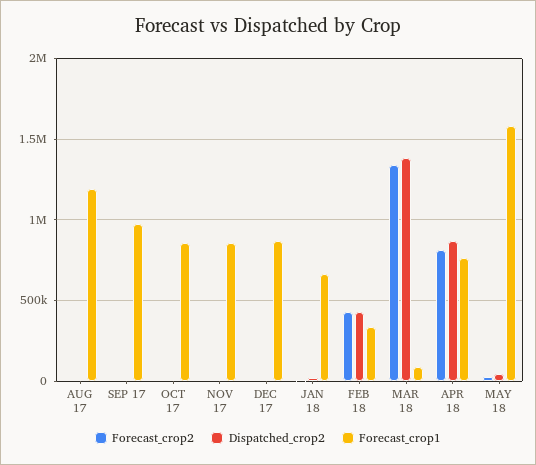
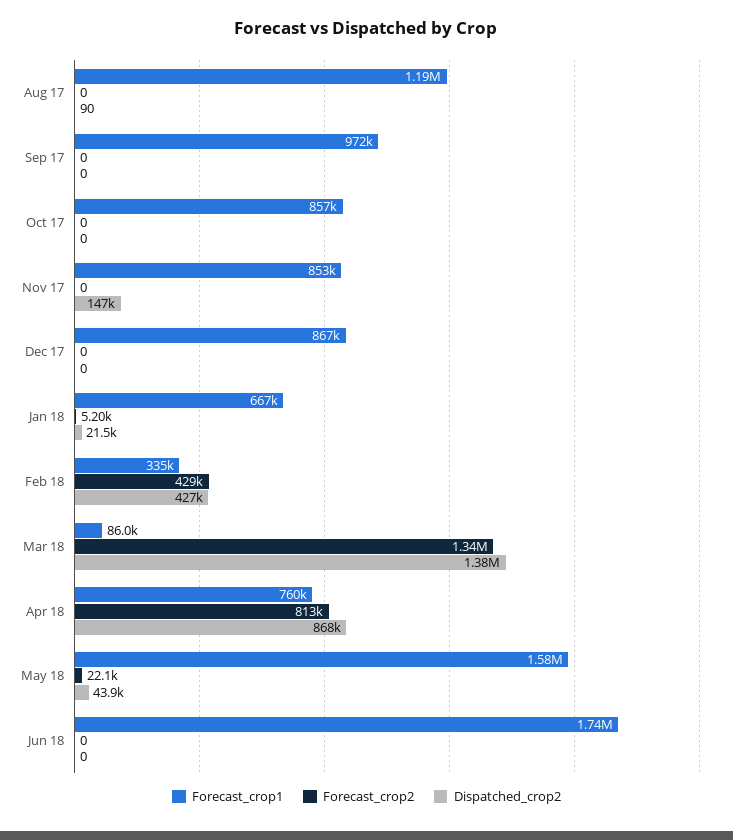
Dispatched_crop2, NOV 17: 0 -> 147000
Forecast_crop1, Jun 18: none -> 1740000
Forecast_crop2, Jun 18: none -> 0
Dispatched_crop2, Jun 18: none -> 0

